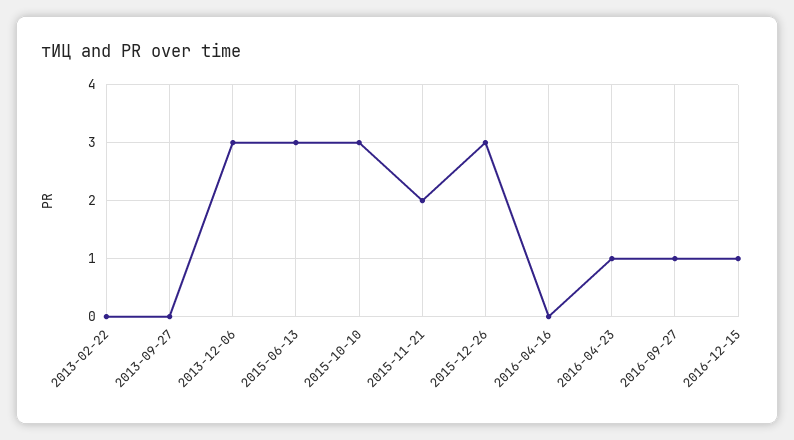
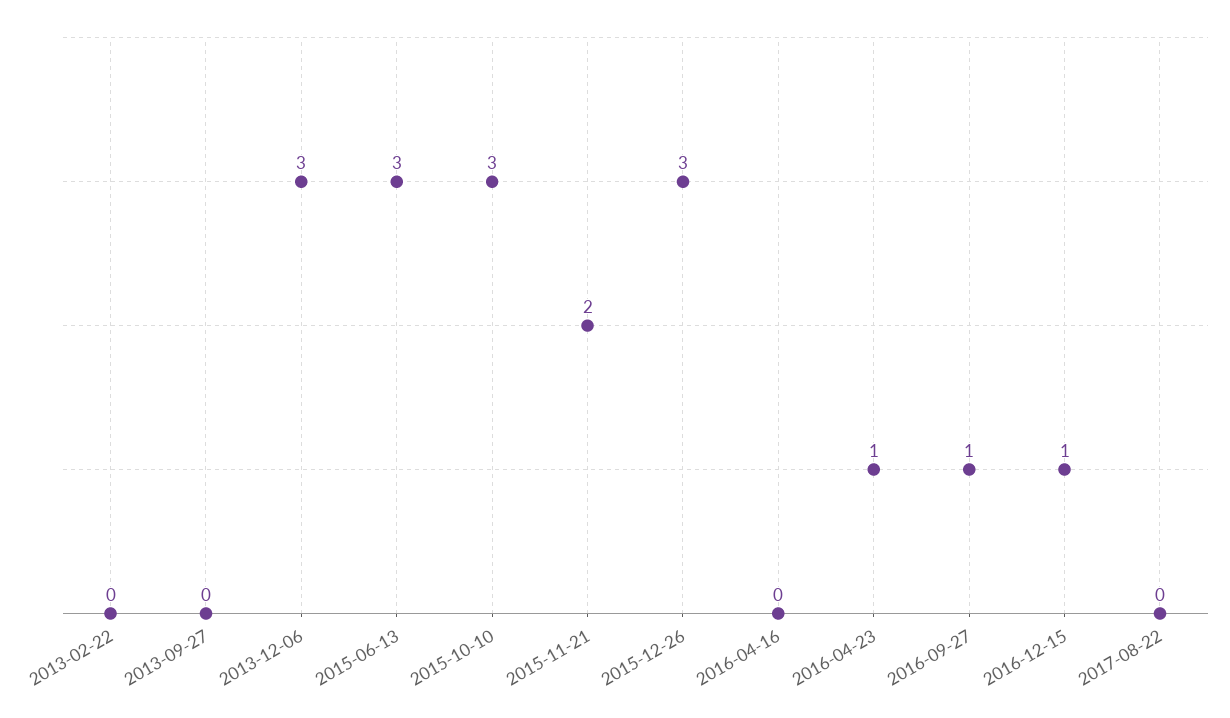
2017-08-22: none -> 0

